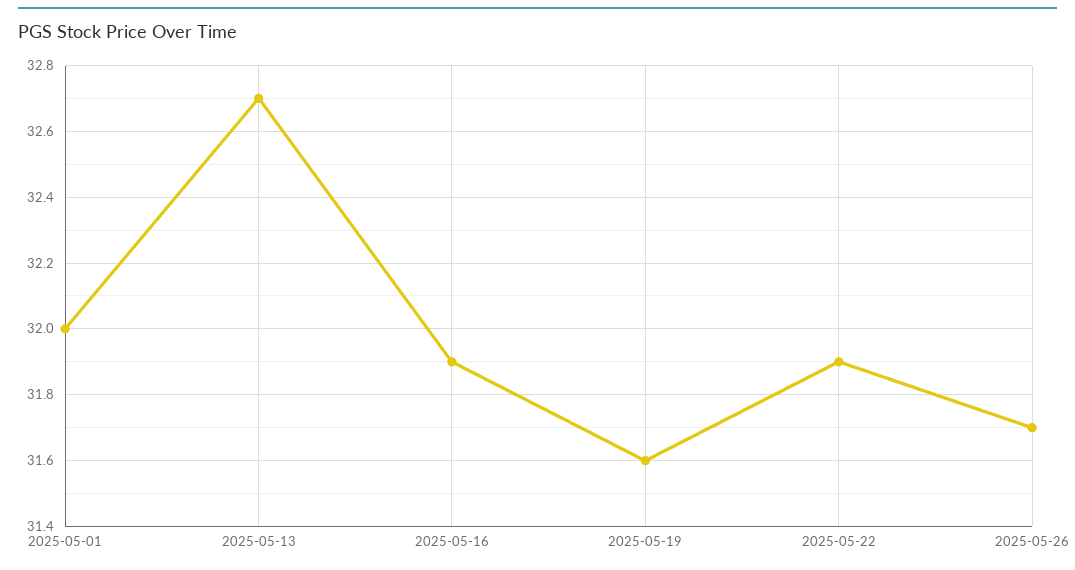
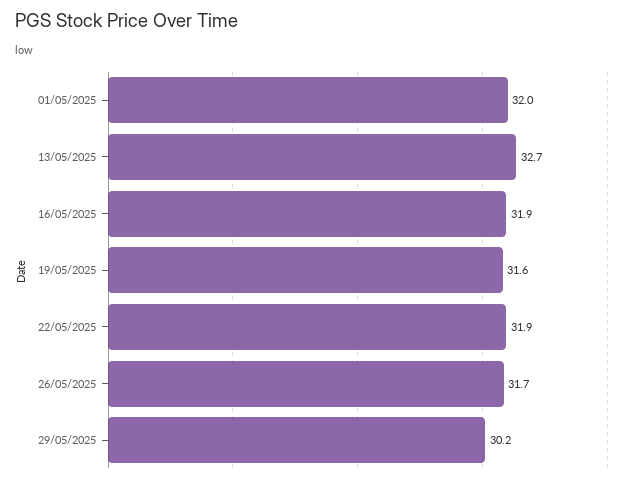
29/05/2025: none -> 30.2

